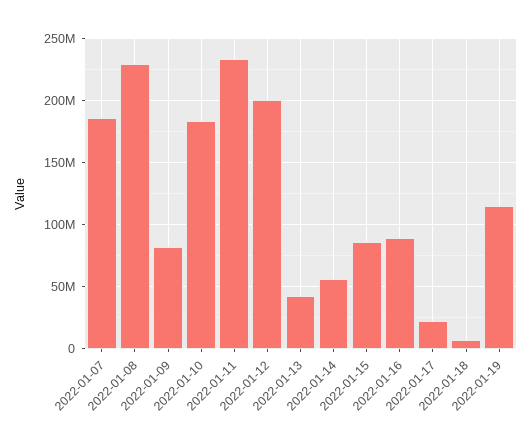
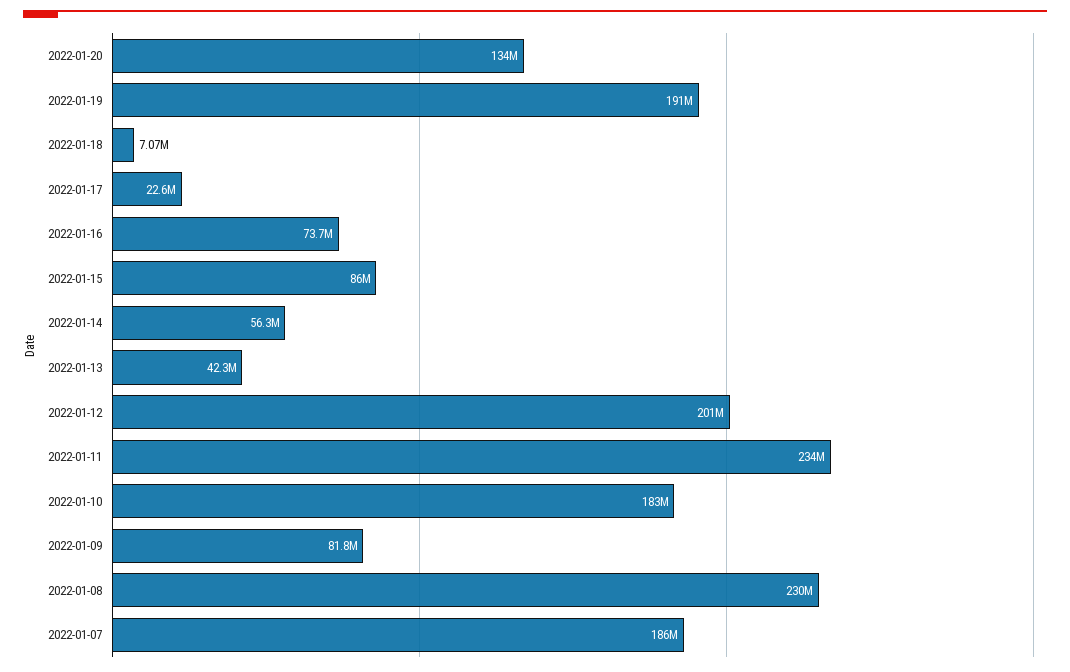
2022-01-16: 90000000 -> 73700000
2022-01-19: 115000000 -> 191000000
2022-01-20: none -> 134000000

